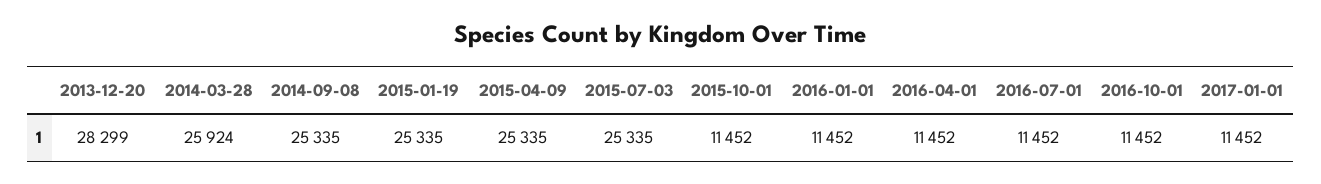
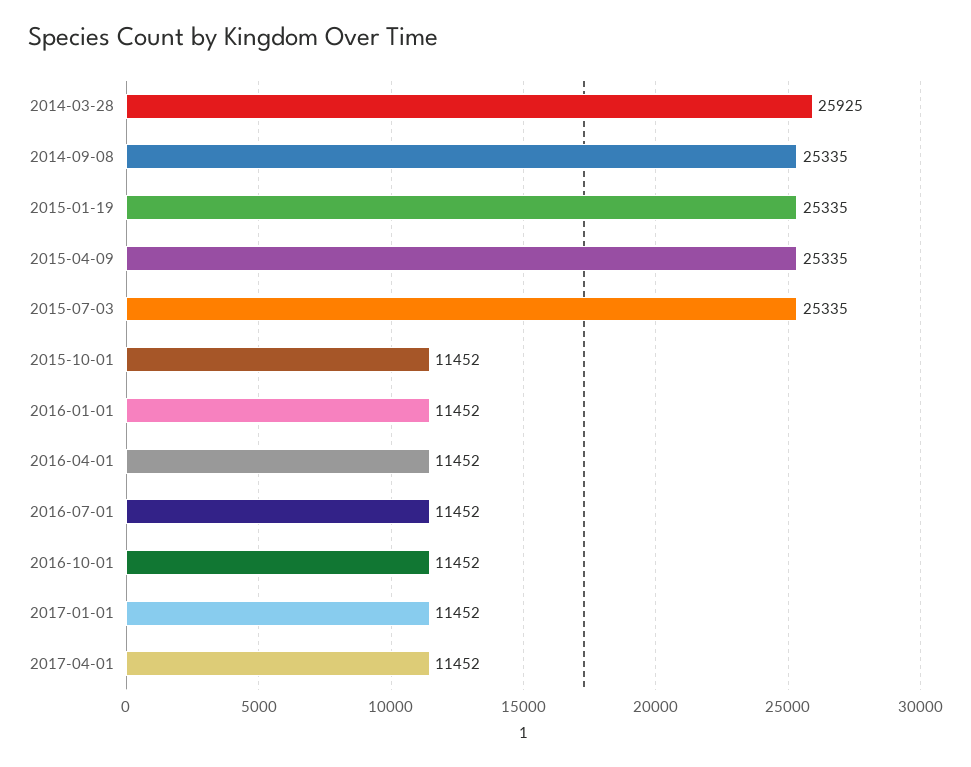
2013-12-20: 28299 -> none
2014-03-28: 25924 -> 25925
2017-04-01: none -> 11452

